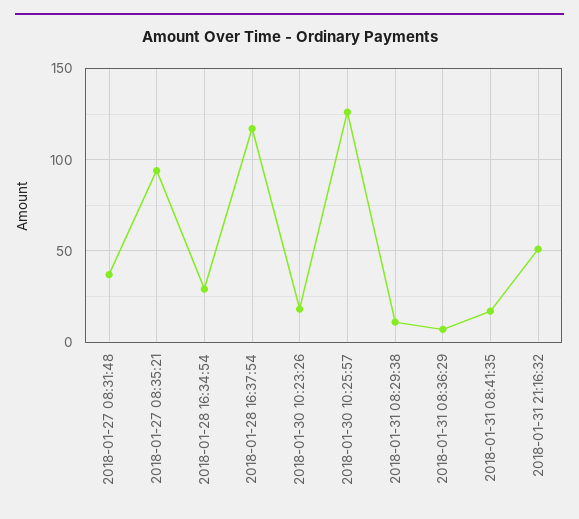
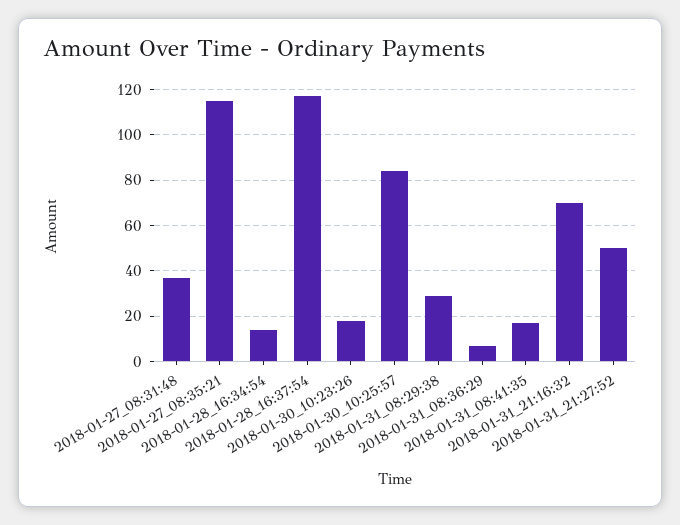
2018-01-27 08:35:21: 95 -> 115
2018-01-28 16:34:54: 30 -> 15
2018-01-30 10:25:57: 125 -> 85
2018-01-31 08:29:38: 10 -> 30
2018-01-31 21:16:32: 50 -> 70
2018-01-31_21:27:52: none -> 50

